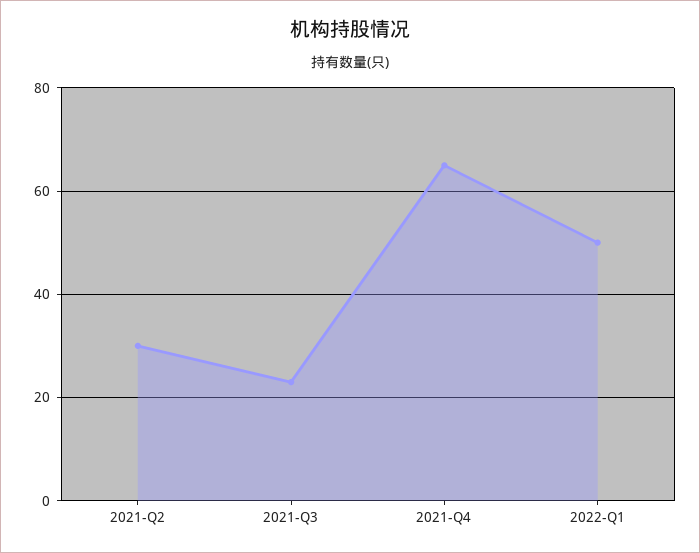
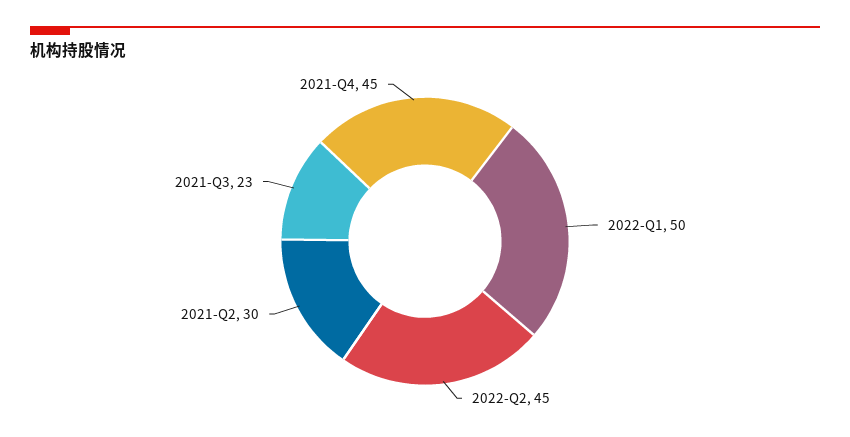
2021-Q4: 65 -> 45
2022-Q2: none -> 45

